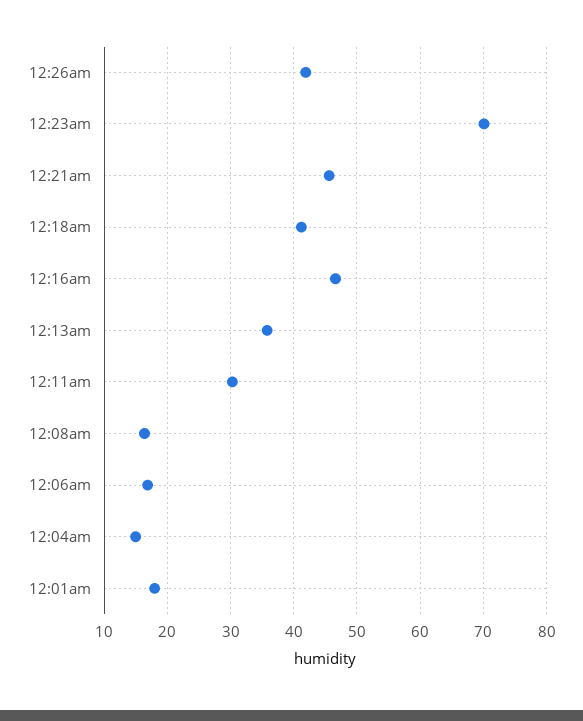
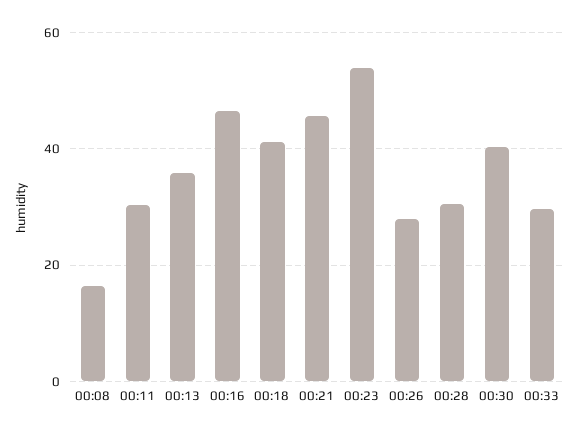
12:26am: 42 -> 28
12:23am: 70 -> 54
12:06am: 17 -> none
12:04am: 15 -> none
12:01am: 18 -> none
00:28: none -> 30
00:30: none -> 40
00:33: none -> 30

